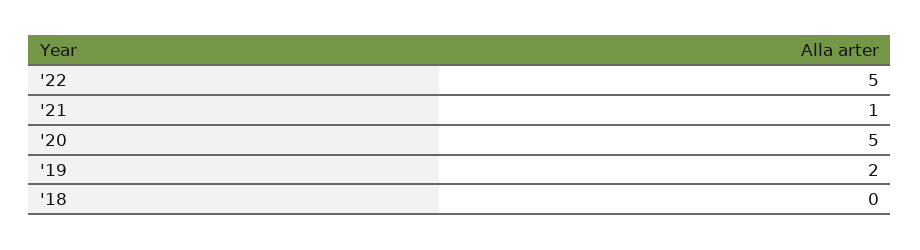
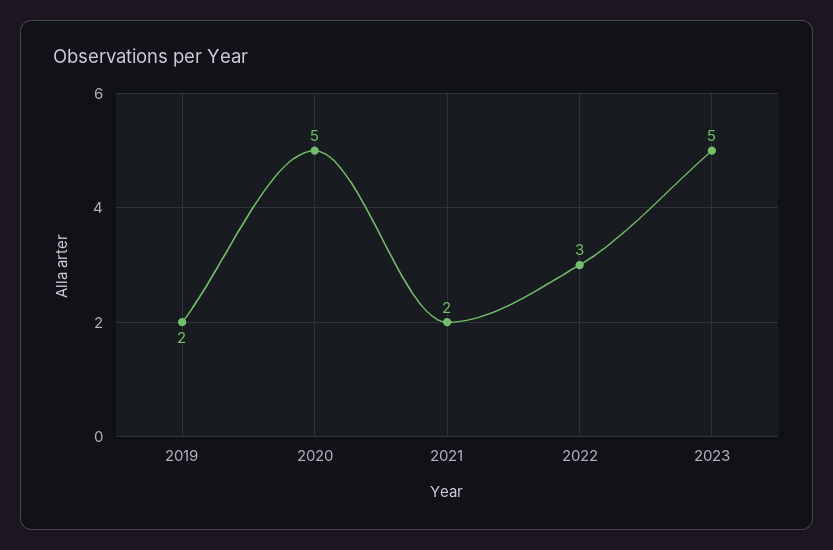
'22: 5 -> 3
'21: 1 -> 2
'18: 0 -> none
2023: none -> 5

